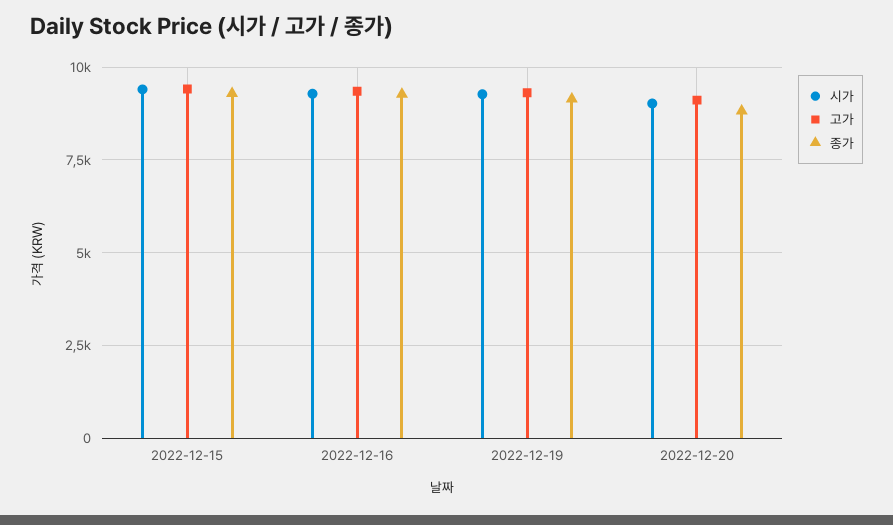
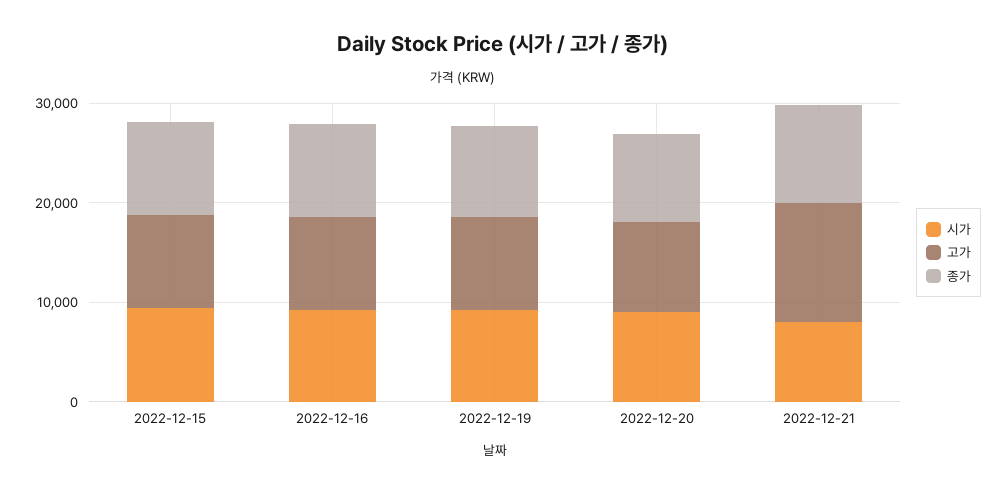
시가, 2022-12-21: none -> 8000
고가, 2022-12-21: none -> 12000
종가, 2022-12-21: none -> 10000

